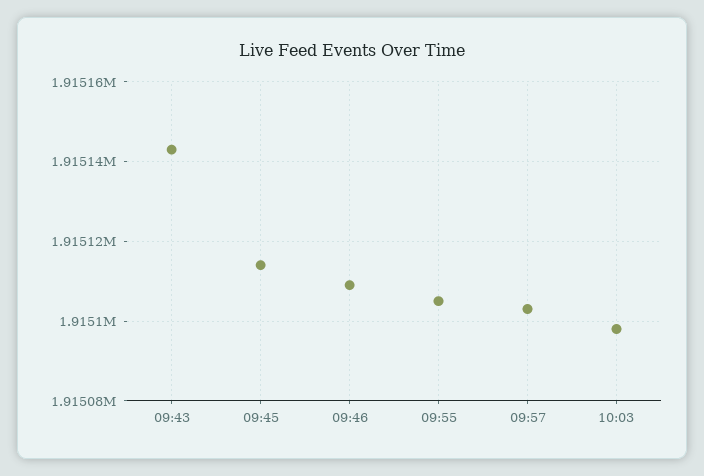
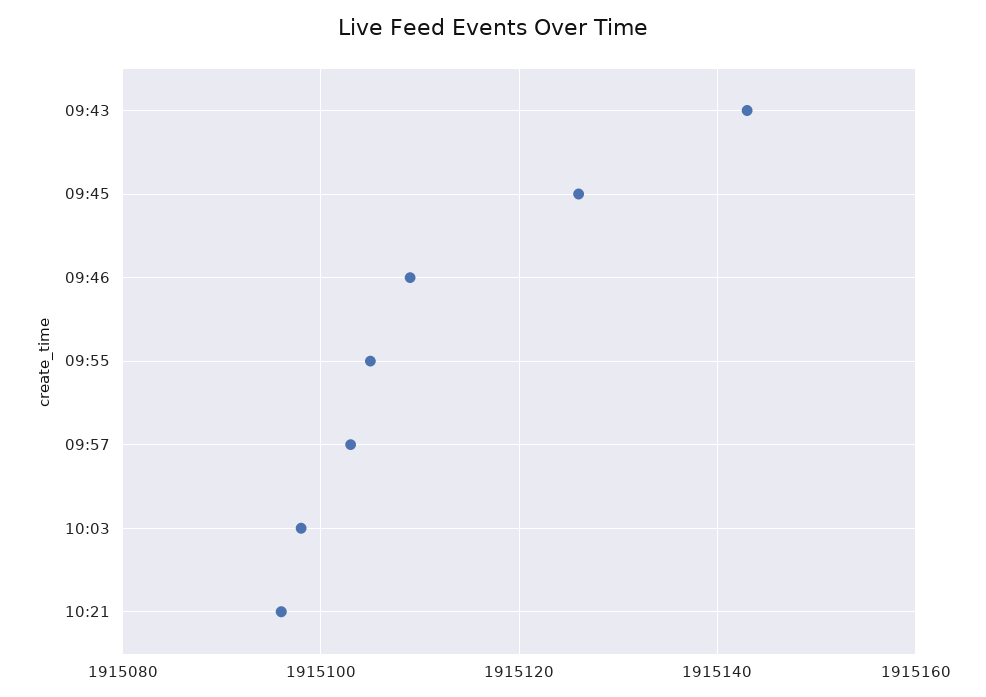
09:45: 1915115 -> 1915125
10:21: none -> 1915095

